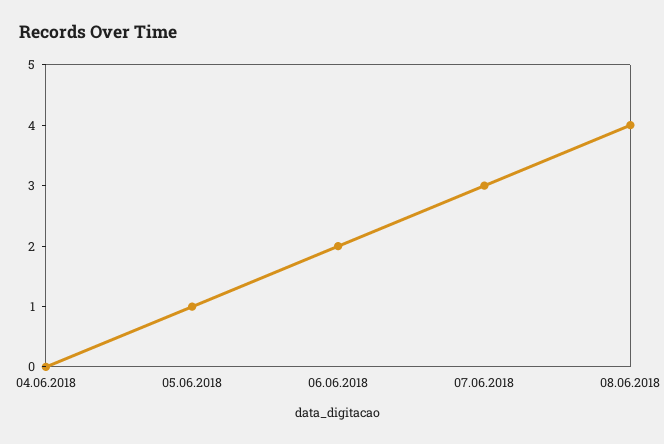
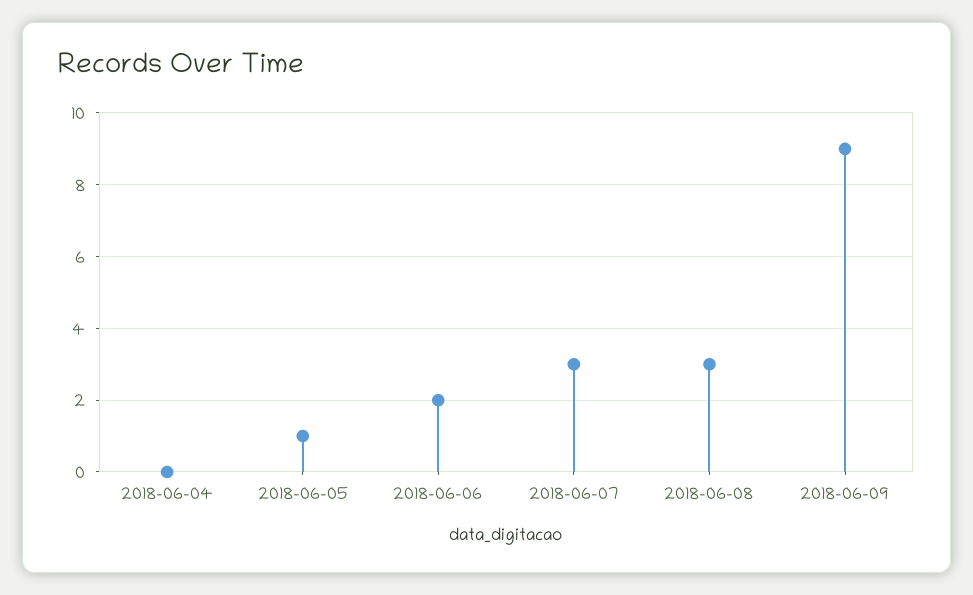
08.06.2018: 4 -> 3
2018-06-09: none -> 9

